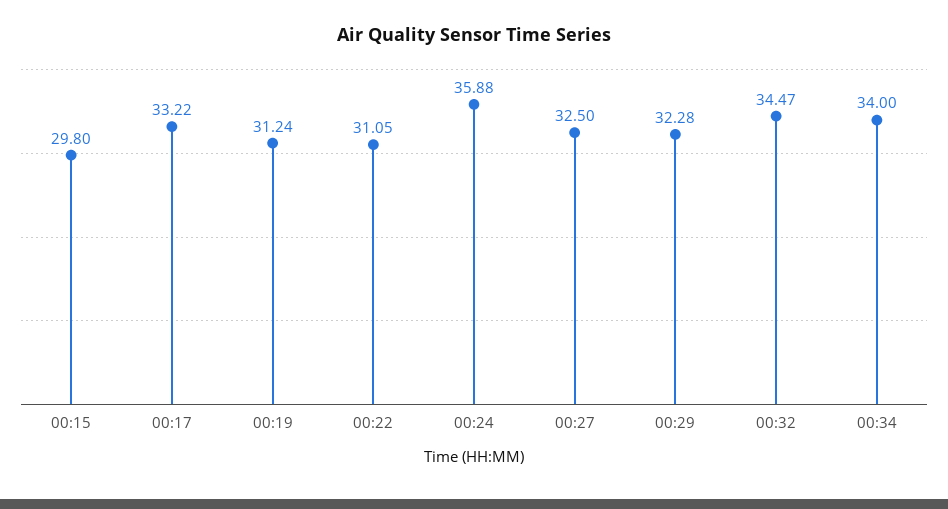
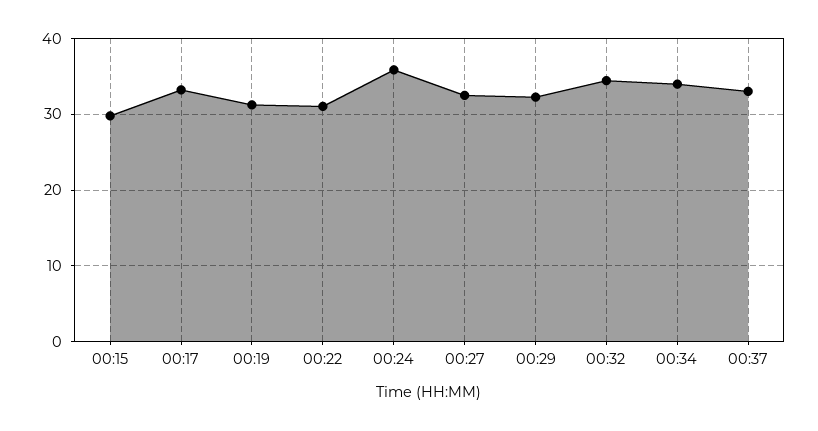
00:37: none -> 33

